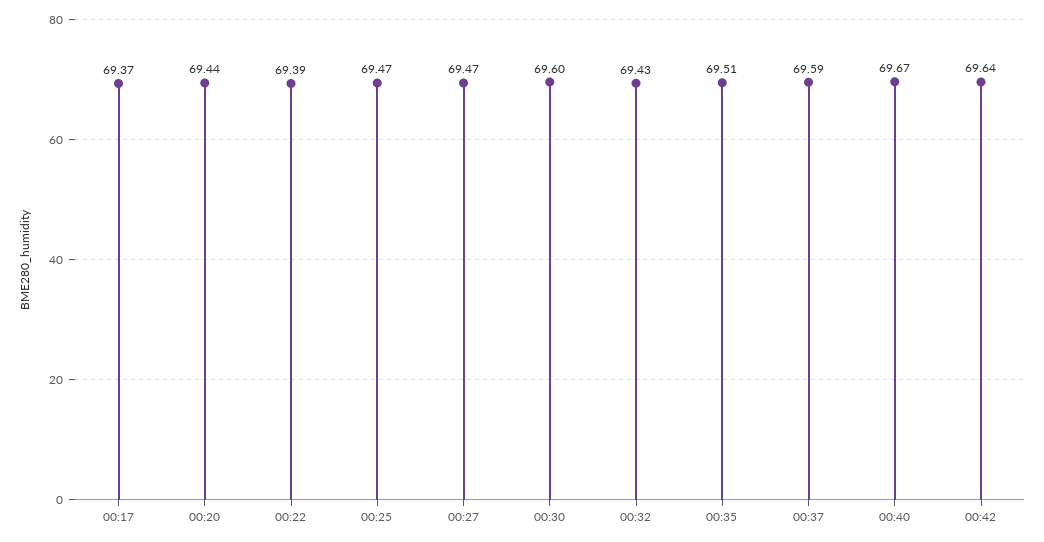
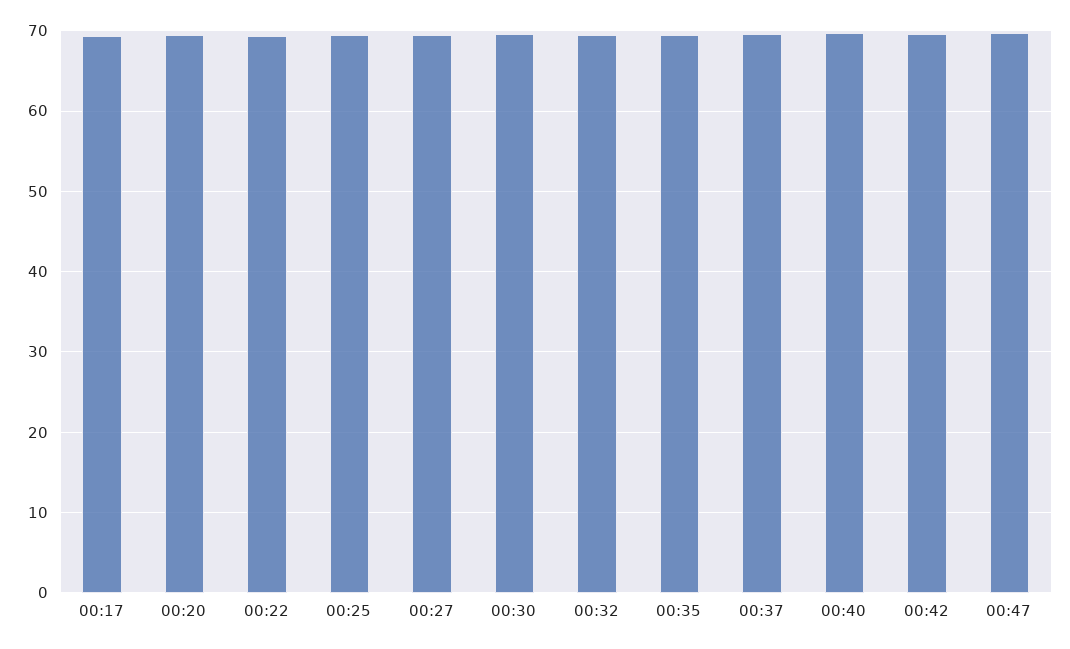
00:47: none -> 70

